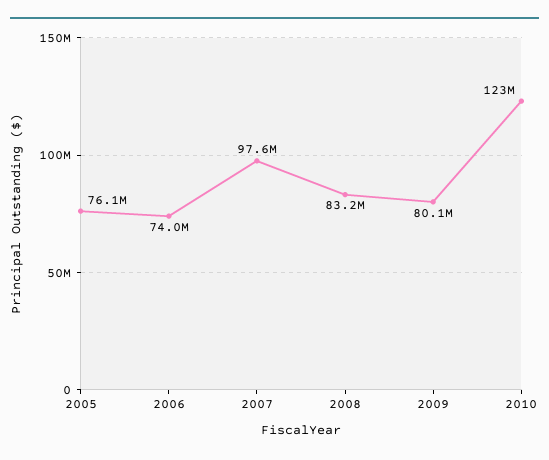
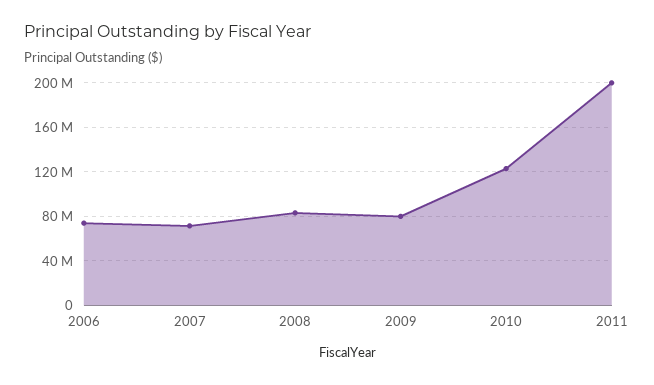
2005: 76100000 -> none
2007: 97600000 -> 70000000
2011: none -> 200000000

